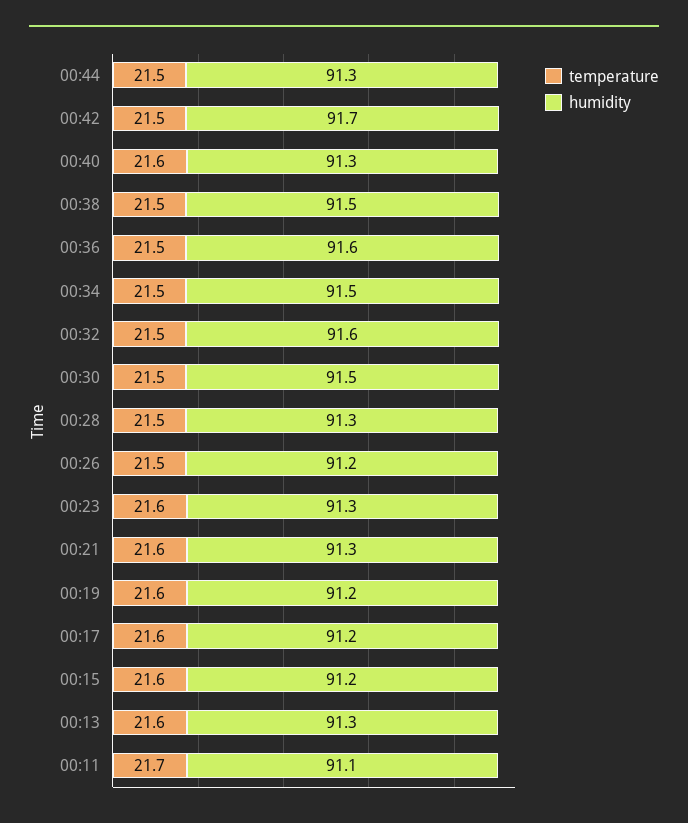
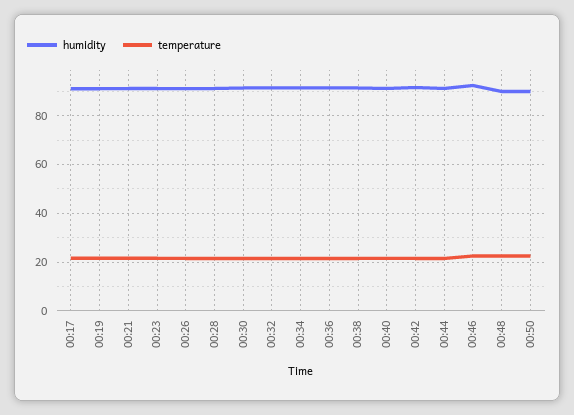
temperature, 00:15: 21.6 -> none
humidity, 00:15: 91.2 -> none
temperature, 00:13: 21.6 -> none
humidity, 00:13: 91.3 -> none
temperature, 00:11: 21.7 -> none
humidity, 00:11: 91.1 -> none
humidity, 00:46: none -> 92.5
temperature, 00:46: none -> 22.5
humidity, 00:48: none -> 90
temperature, 00:48: none -> 22.5
humidity, 00:50: none -> 90
temperature, 00:50: none -> 22.5

